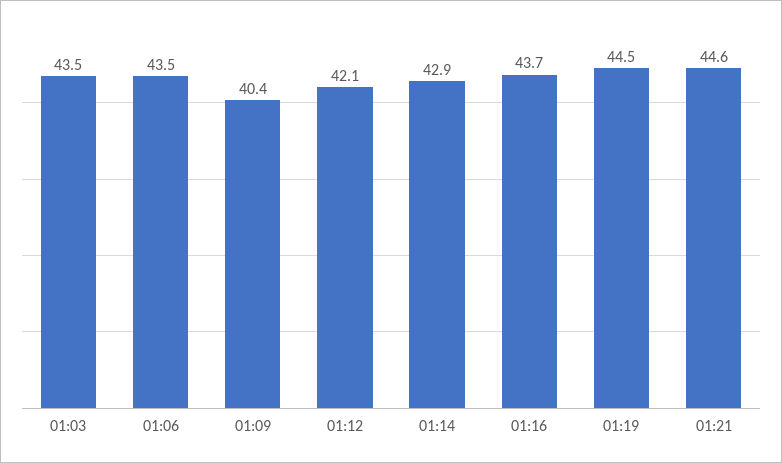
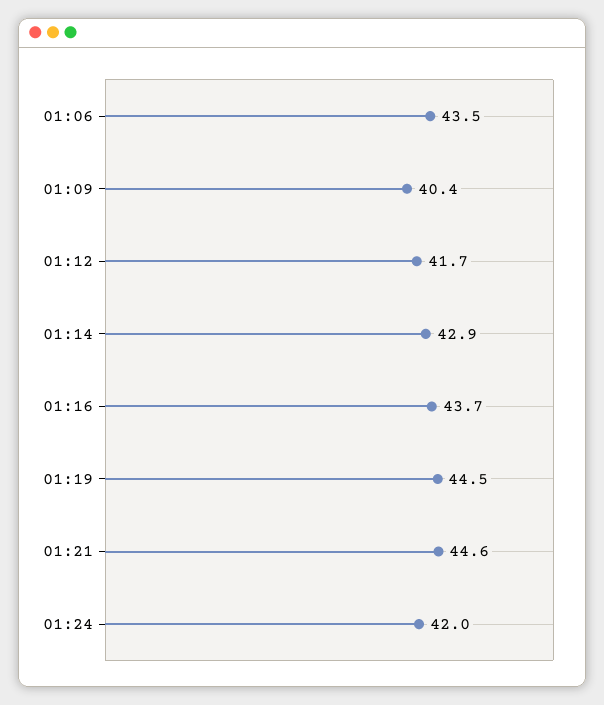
01:03: 43.5 -> none
01:12: 42.1 -> 41.7
01:24: none -> 42

